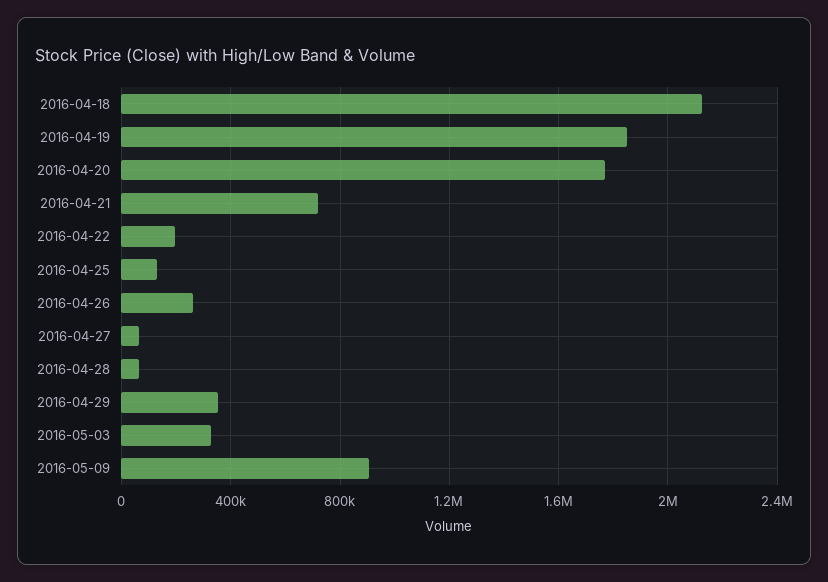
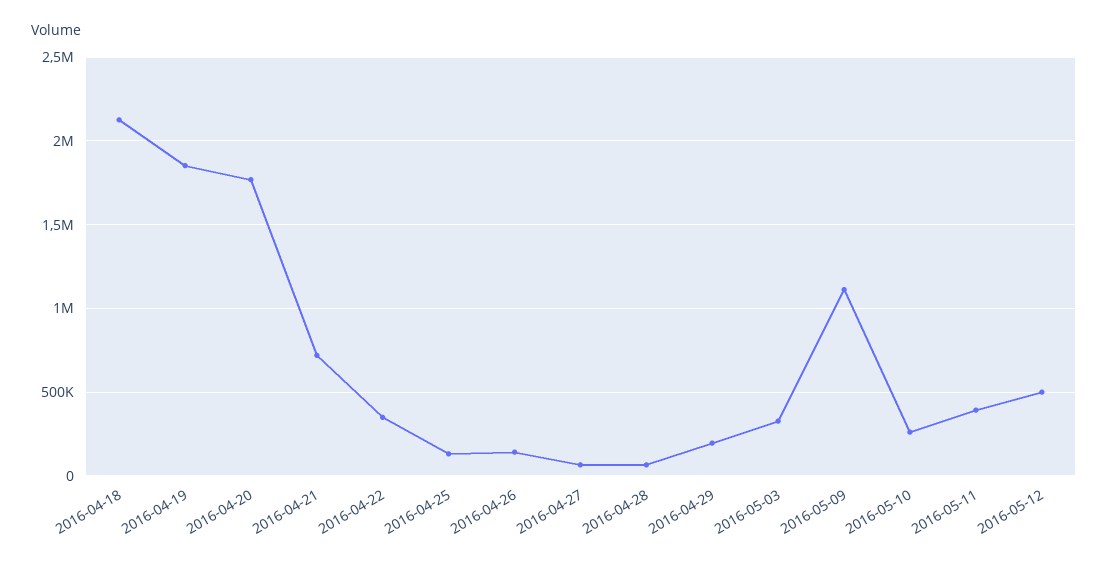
2016-04-22: 200000 -> 350000
2016-04-26: 250000 -> 150000
2016-04-29: 350000 -> 200000
2016-05-09: 900000 -> 1100000
2016-05-10: none -> 250000
2016-05-11: none -> 400000
2016-05-12: none -> 500000

